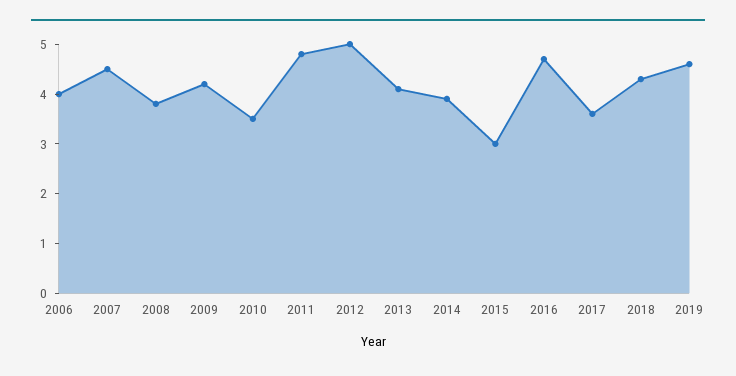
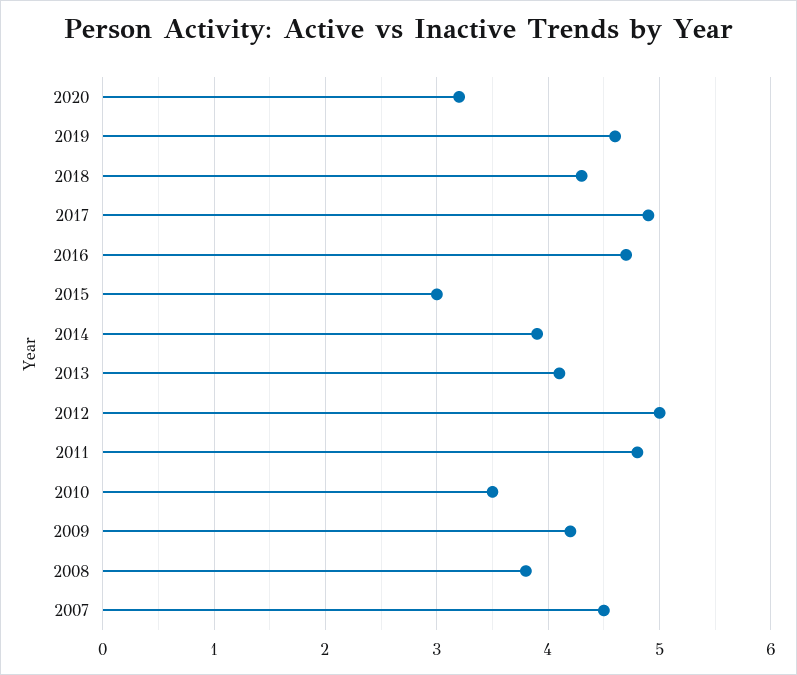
2006: 4 -> none
2017: 3.5 -> 4.9
2020: none -> 3.2

